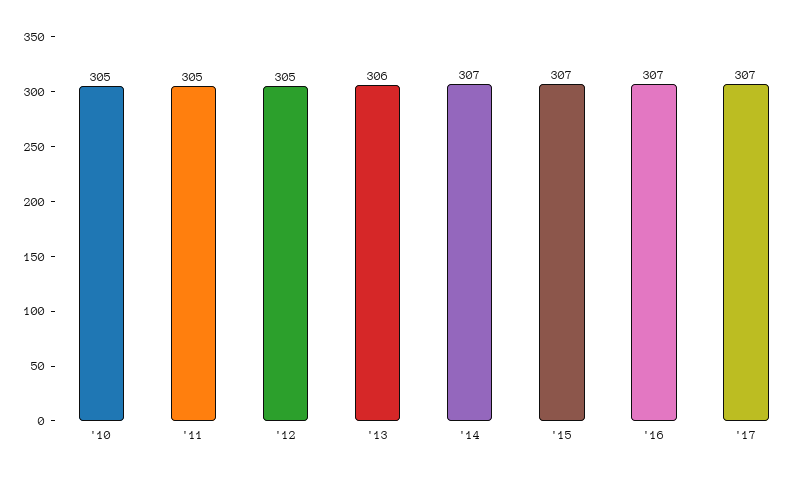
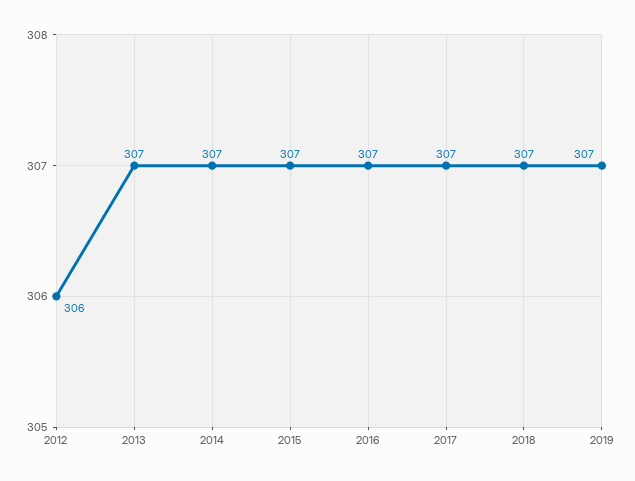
'10: 305 -> none
'11: 305 -> none
'12: 305 -> 306
'13: 306 -> 307
2018: none -> 307
2019: none -> 307

